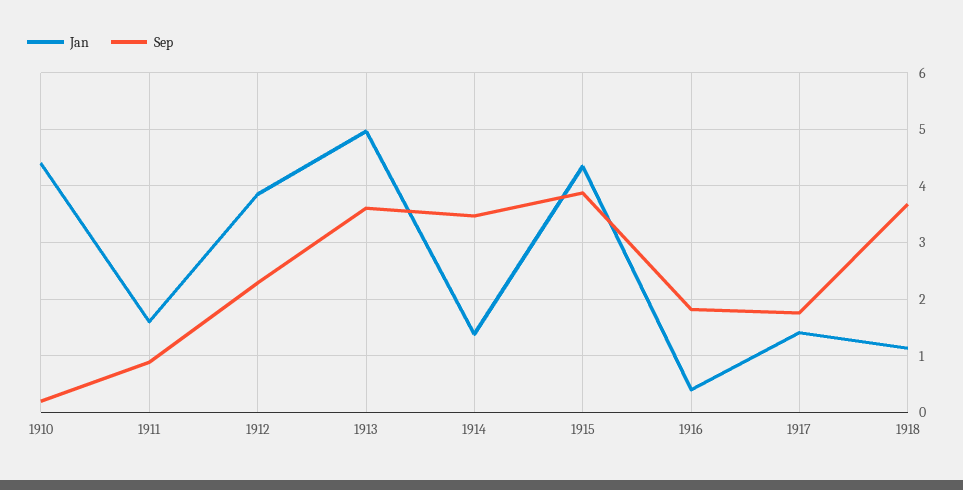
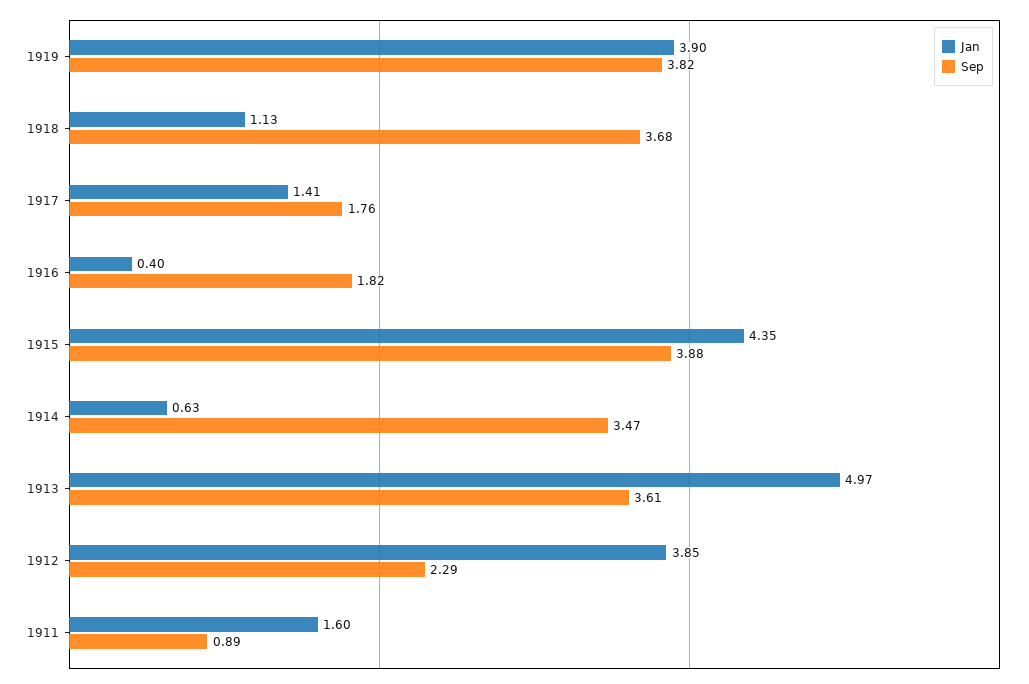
Jan, 1910: 4.4 -> none
Sep, 1910: 0.2 -> none
Jan, 1914: 1.4 -> 0.63
Jan, 1919: none -> 3.9
Sep, 1919: none -> 3.82

